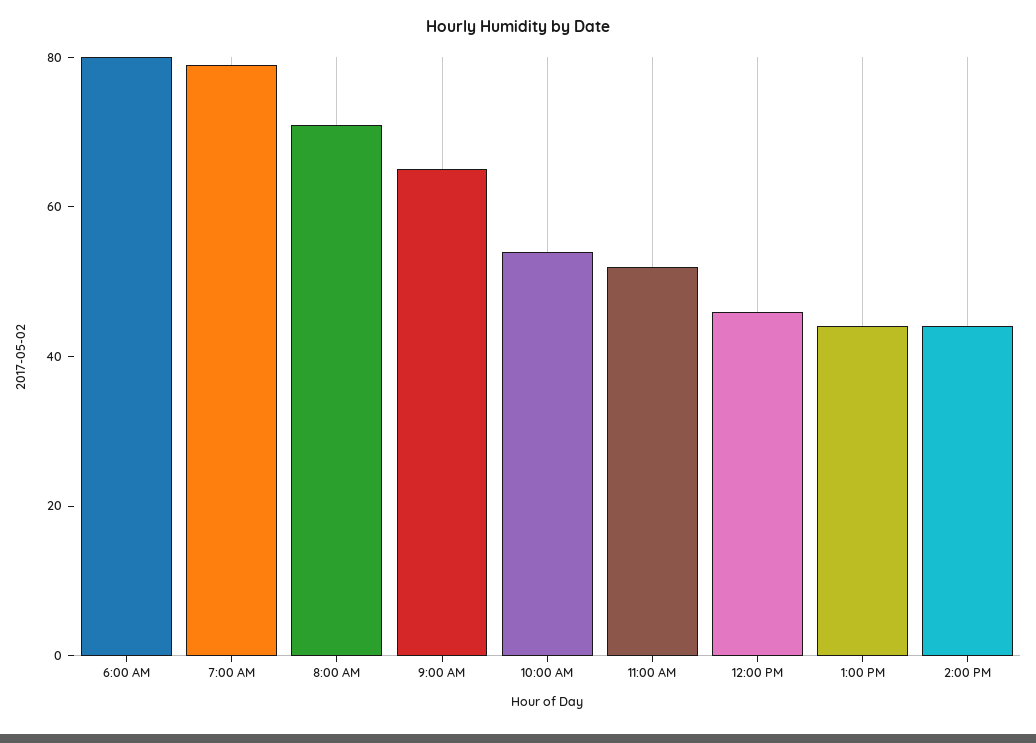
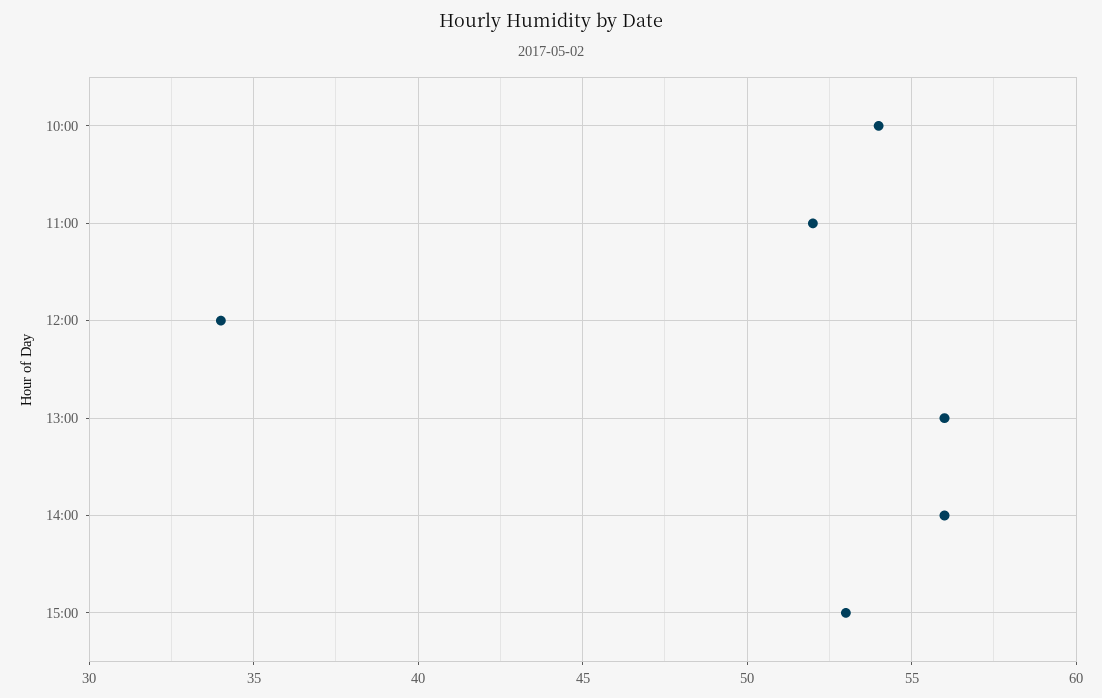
6:00 AM: 80 -> none
7:00 AM: 80 -> none
8:00 AM: 70 -> none
9:00 AM: 65 -> none
12:00 PM: 45 -> 34
1:00 PM: 45 -> 56
2:00 PM: 45 -> 56
15:00: none -> 53

